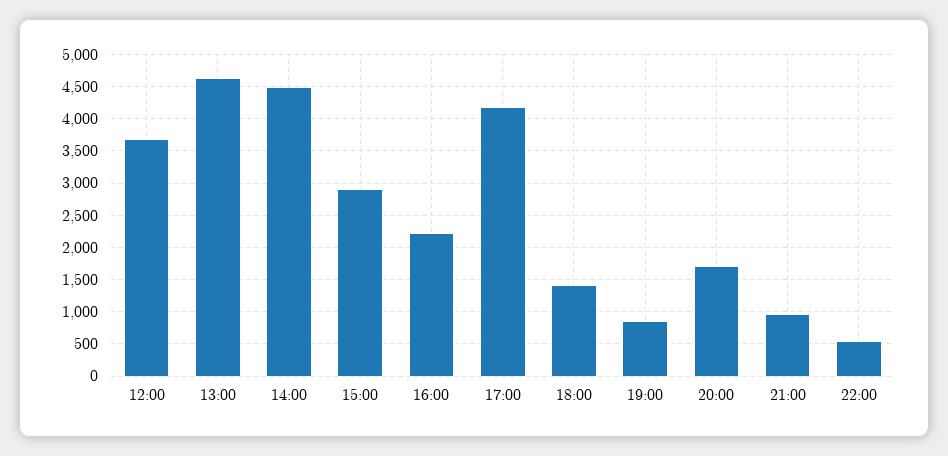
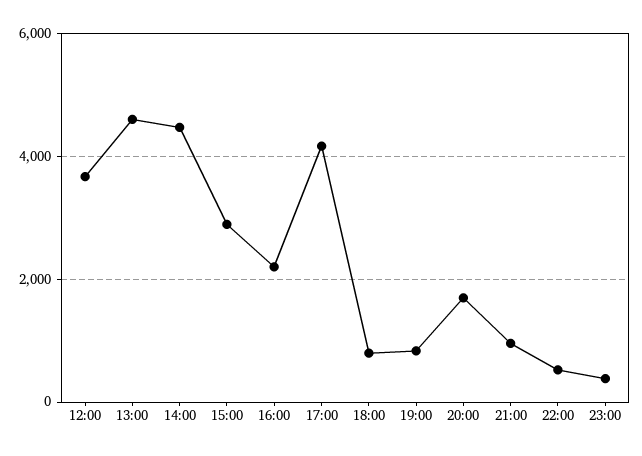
18:00: 1400 -> 800
23:00: none -> 400

